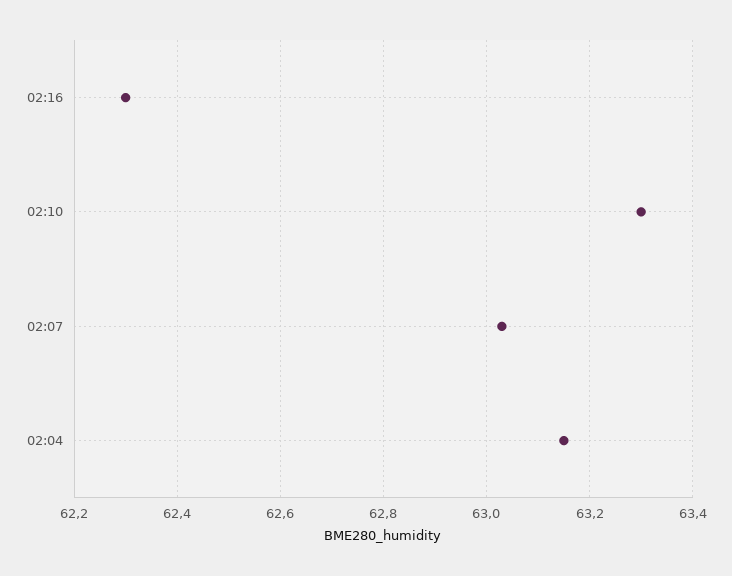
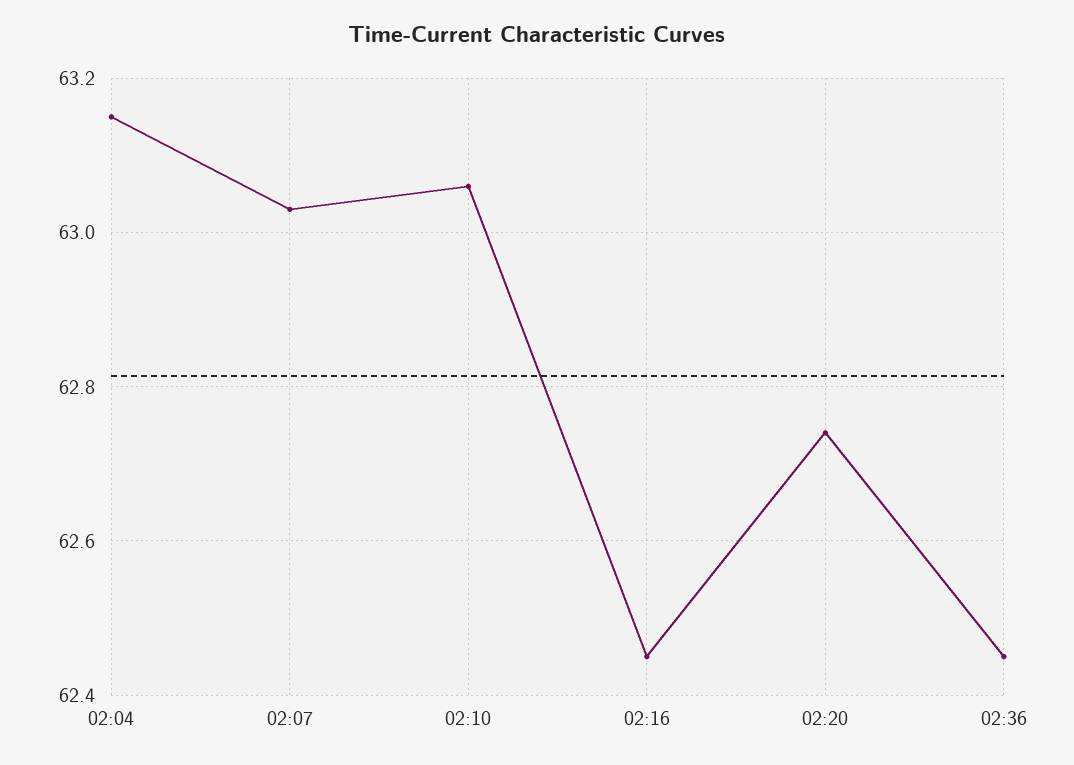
02:16: 62.3 -> 62.45
02:10: 63.3 -> 63.05
02:20: none -> 62.75
02:36: none -> 62.45

